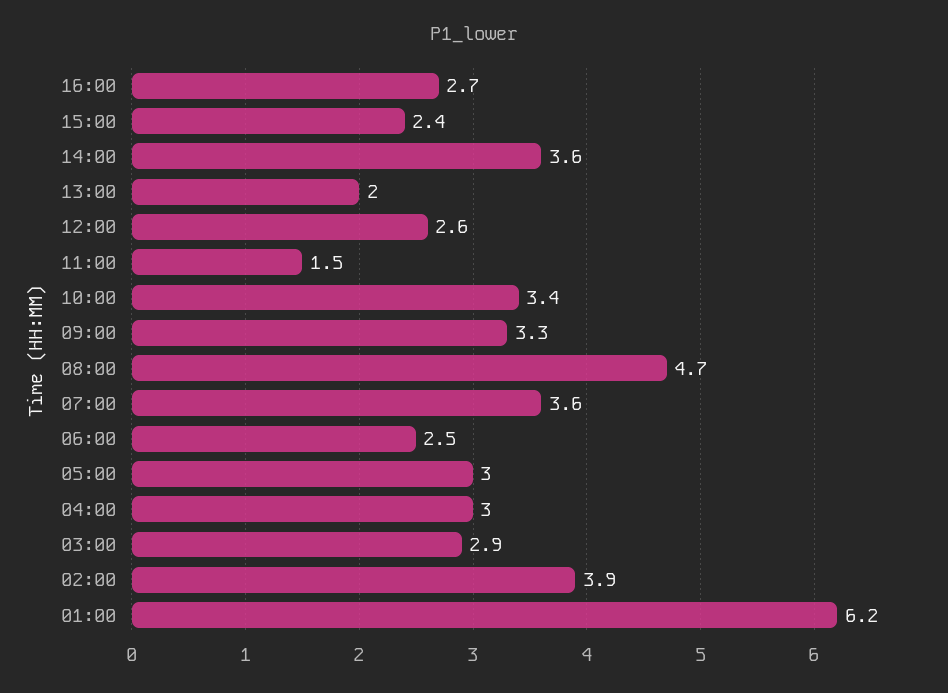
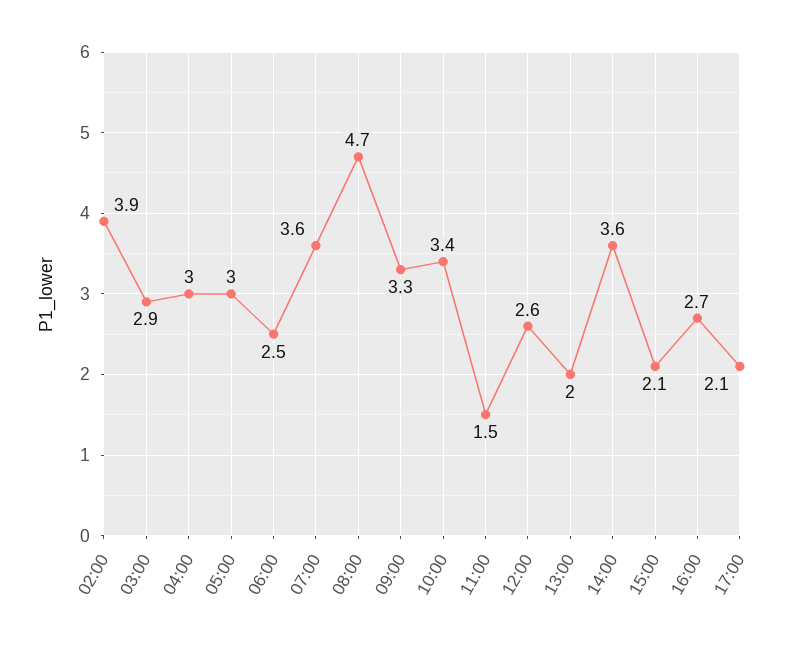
15:00: 2.4 -> 2.1
01:00: 6.2 -> none
17:00: none -> 2.1

